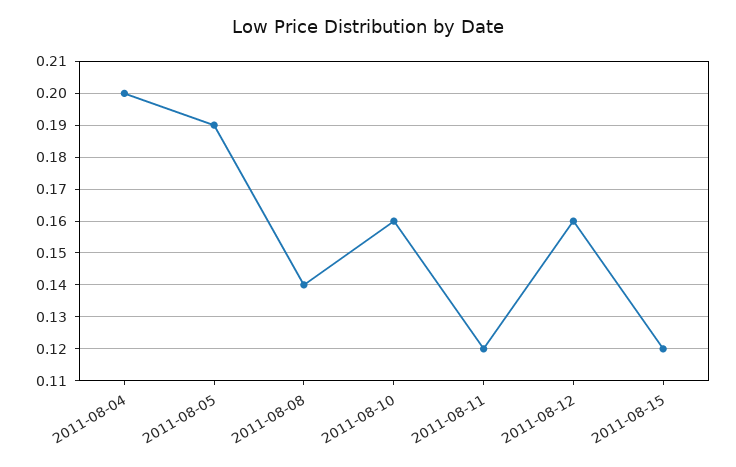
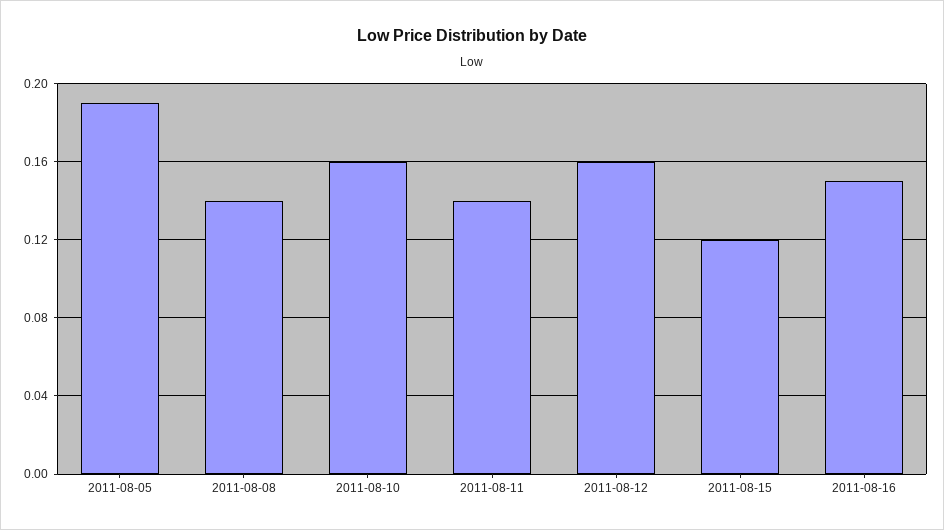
2011-08-04: 0.2 -> none
2011-08-11: 0.12 -> 0.14
2011-08-16: none -> 0.15

